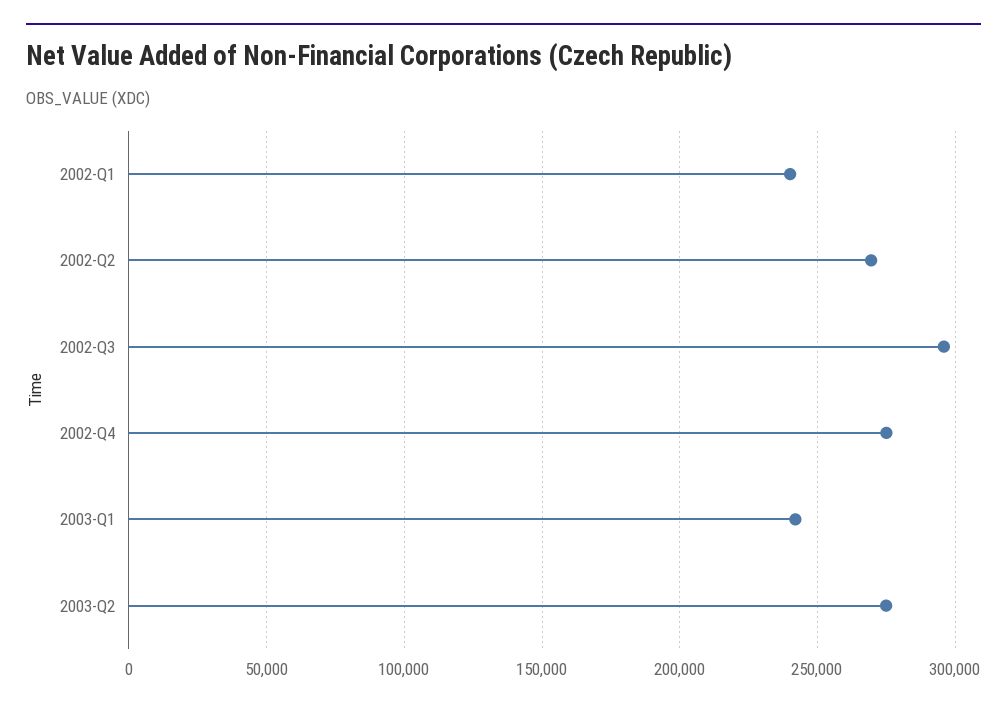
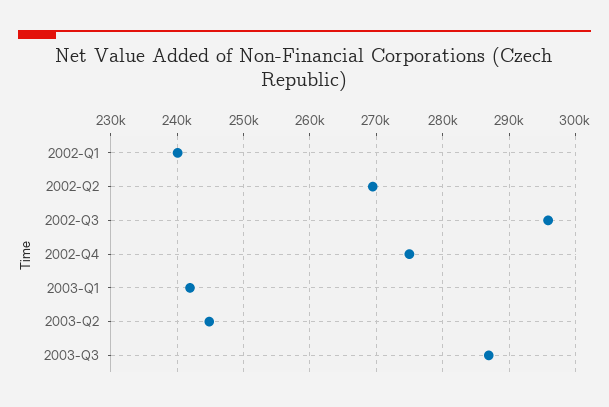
2003-Q2: 275000 -> 245000
2003-Q3: none -> 287000

